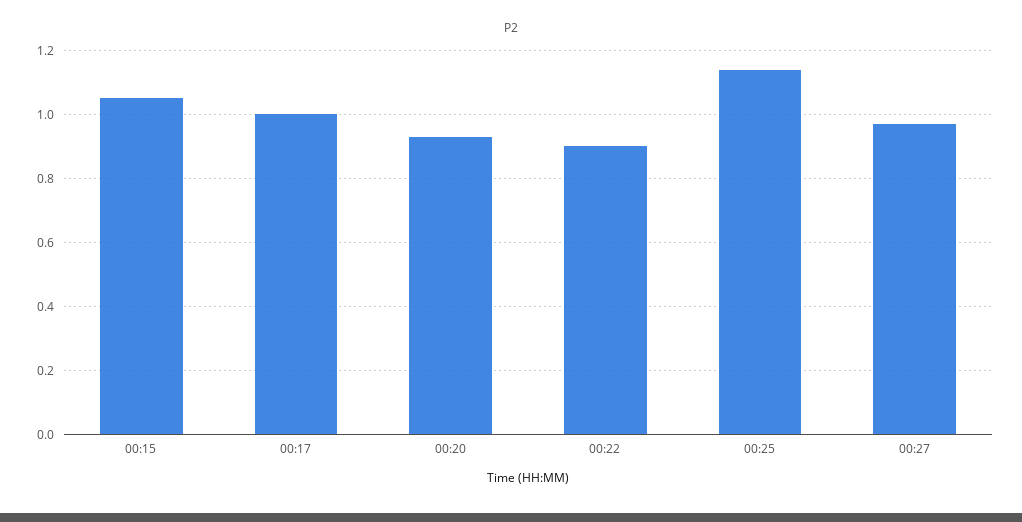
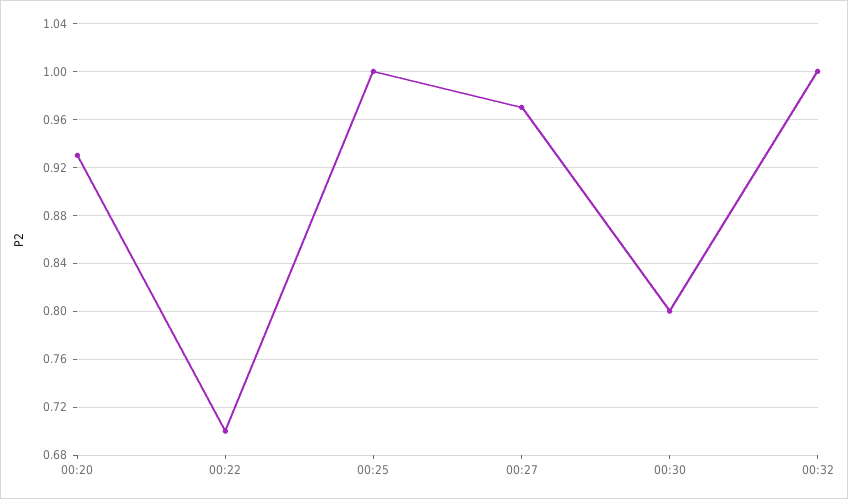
00:15: 1.05 -> none
00:17: 1 -> none
00:22: 0.9 -> 0.7
00:25: 1.15 -> 1
00:30: none -> 0.8
00:32: none -> 1

